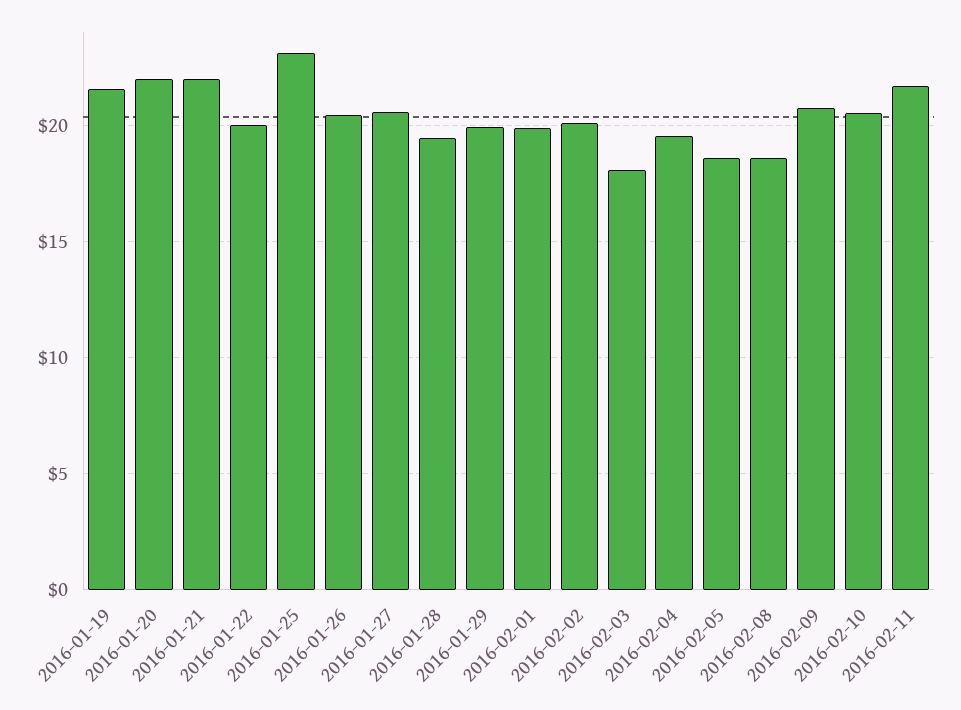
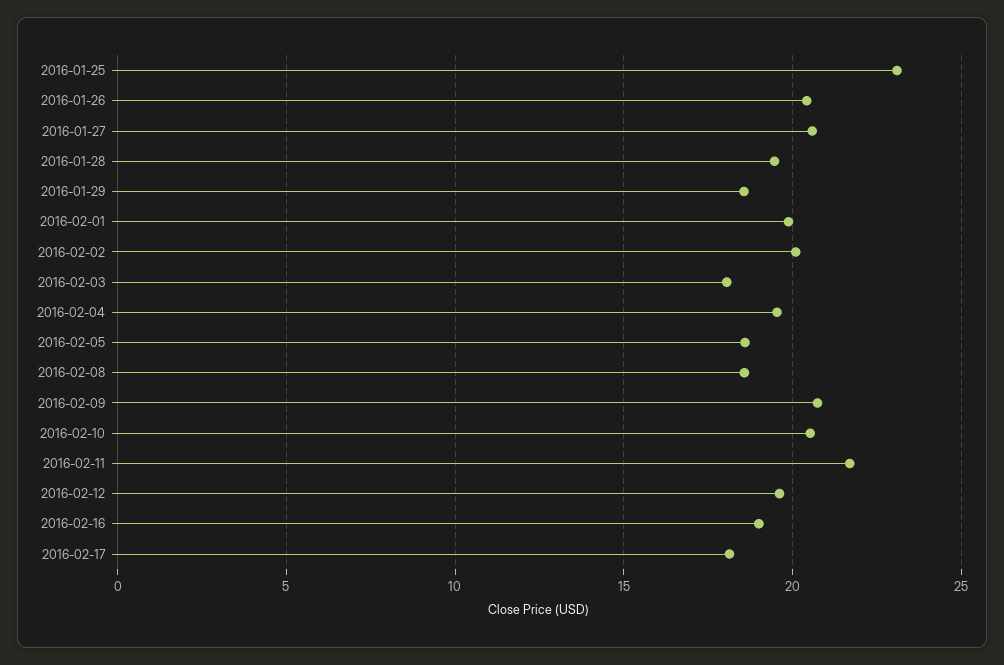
2016-01-19: 21.5 -> none
2016-01-20: 22 -> none
2016-01-21: 22 -> none
2016-01-22: 20 -> none
2016-01-29: 20 -> 18.5
2016-02-12: none -> 19.5
2016-02-16: none -> 19
2016-02-17: none -> 18

